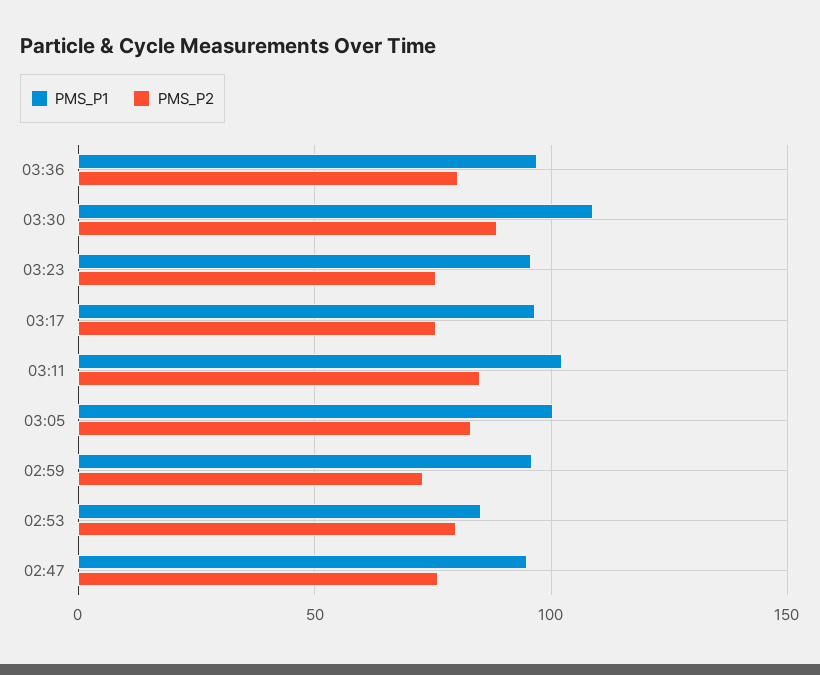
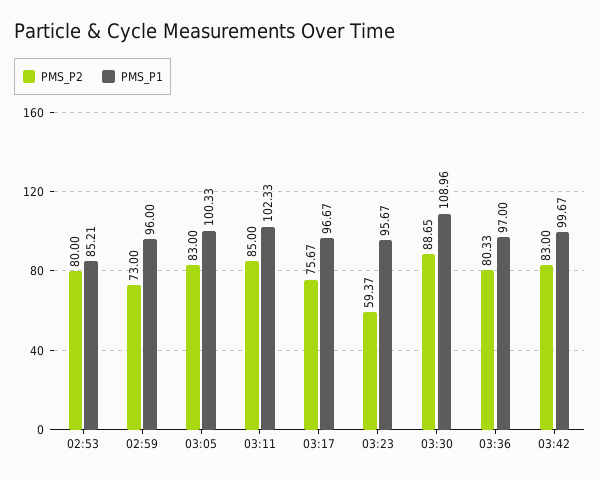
PMS_P2, 03:23: 75 -> 59.37
PMS_P1, 02:47: 95 -> none
PMS_P2, 02:47: 75 -> none
PMS_P2, 03:42: none -> 83
PMS_P1, 03:42: none -> 99.67

